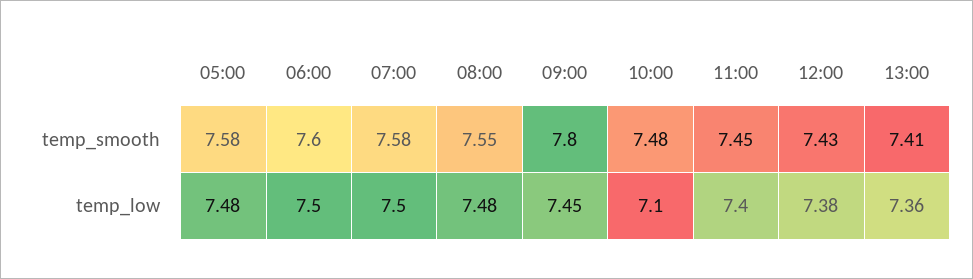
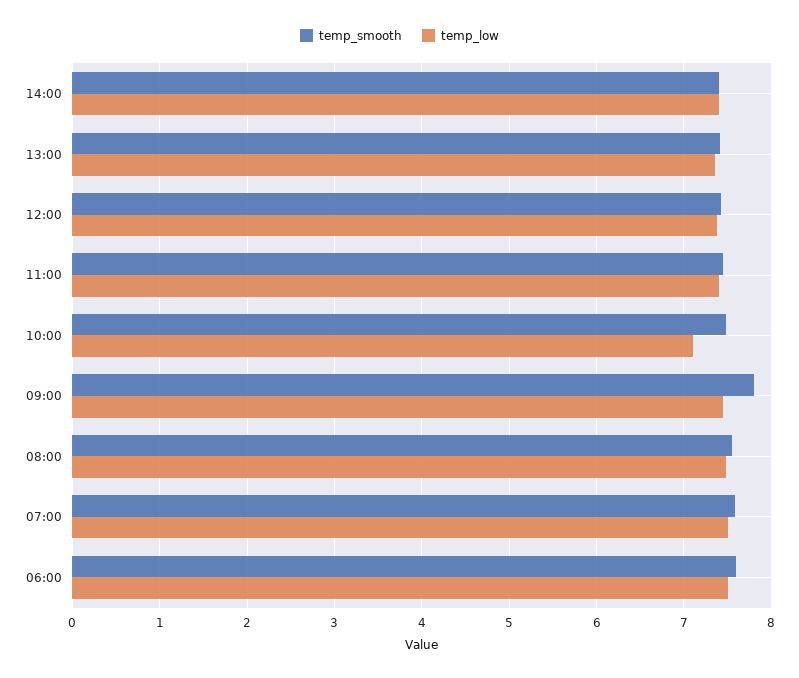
temp_smooth, 05:00: 7.58 -> none
temp_low, 05:00: 7.48 -> none
temp_smooth, 14:00: none -> 7.4
temp_low, 14:00: none -> 7.4

